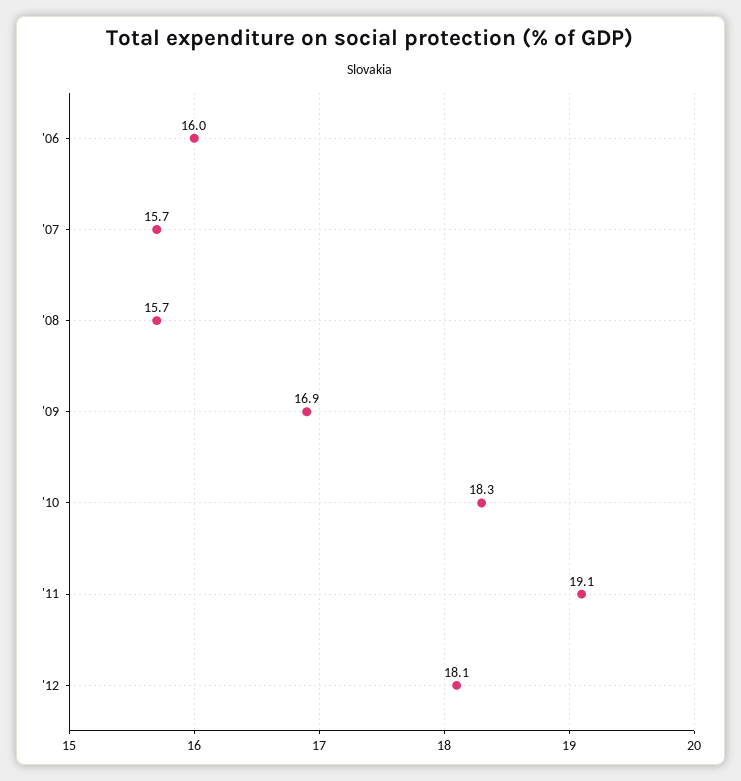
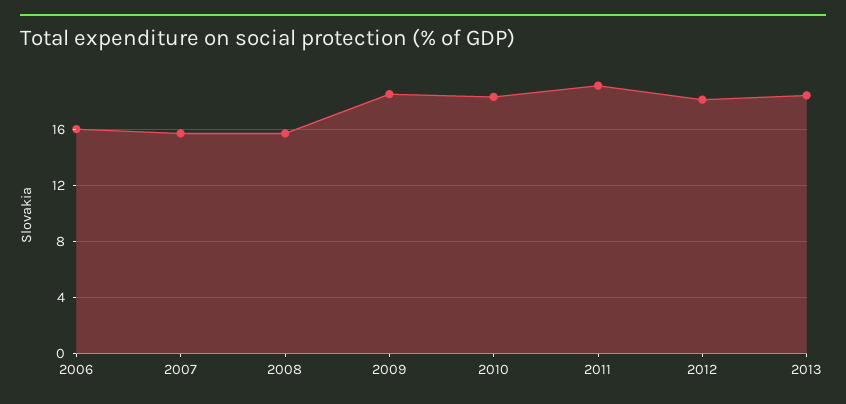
'09: 16.9 -> 18.5
2013: none -> 18.5

